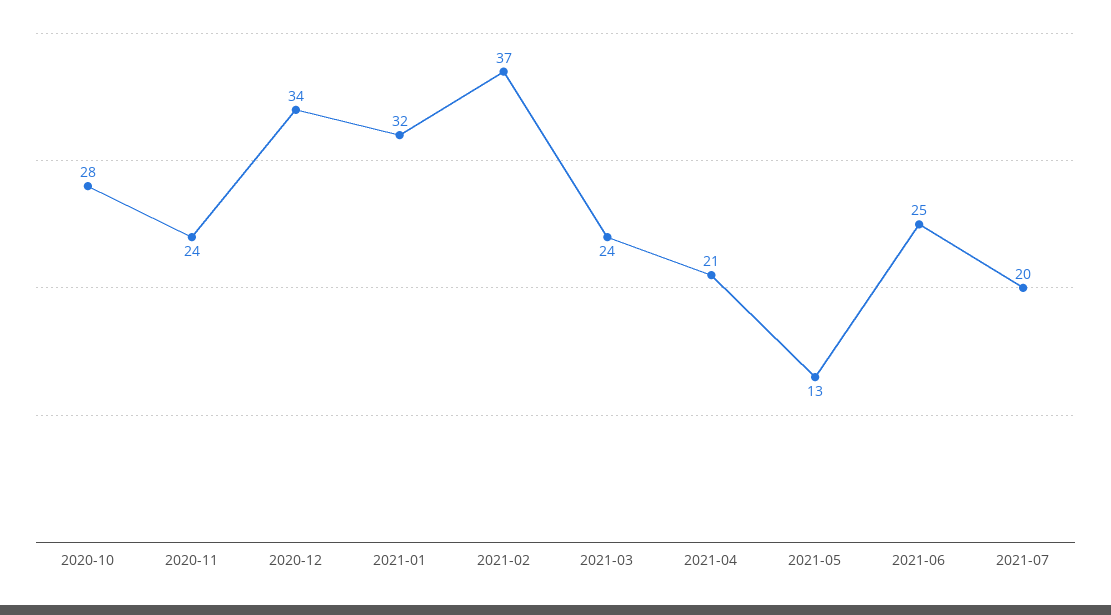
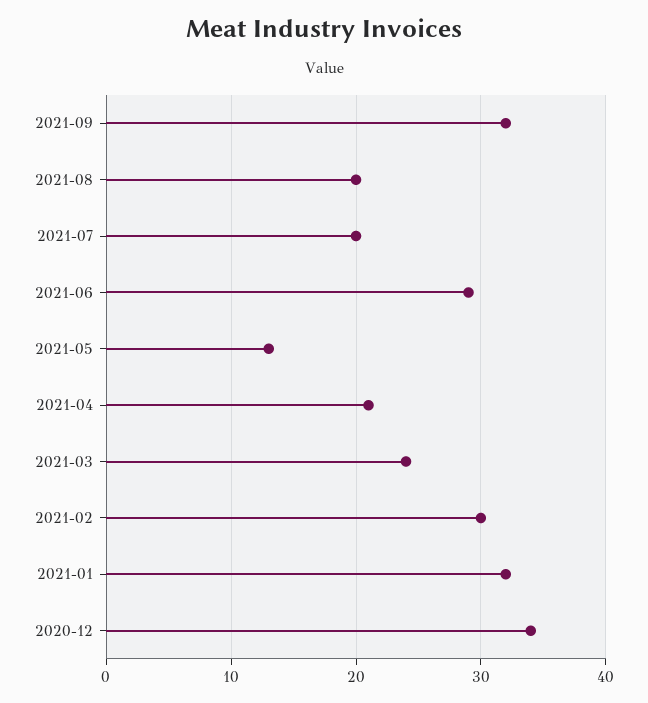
2020-10: 28 -> none
2020-11: 24 -> none
2021-02: 37 -> 30
2021-06: 25 -> 29
2021-09: none -> 32
2021-08: none -> 20

